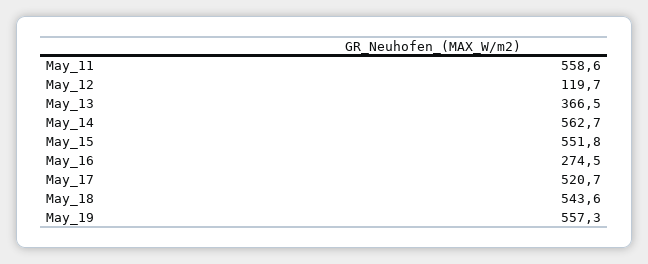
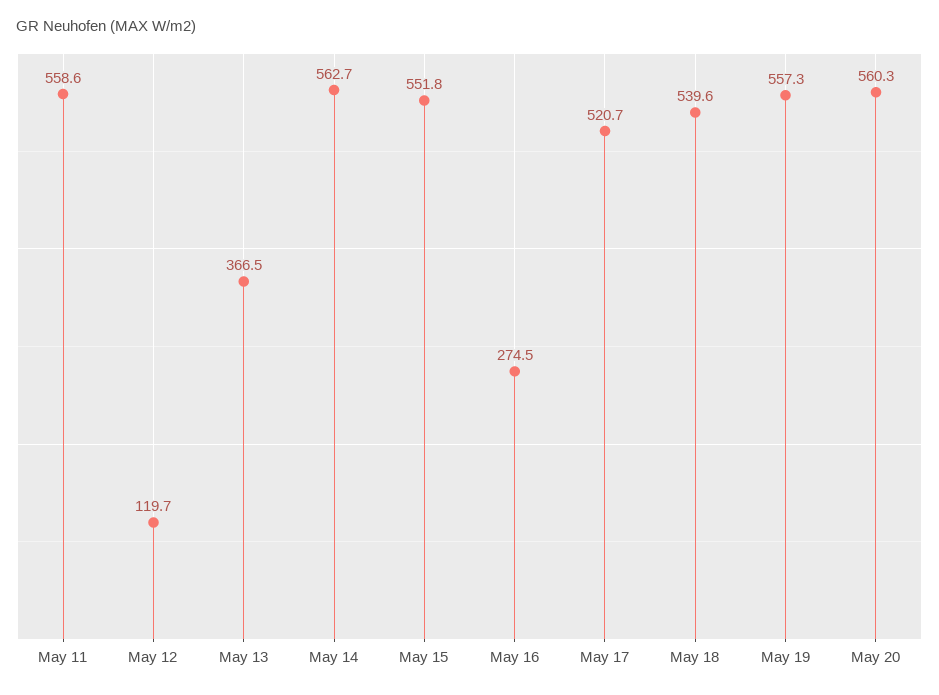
May_18: 543.6 -> 539.6
May 20: none -> 560.3

